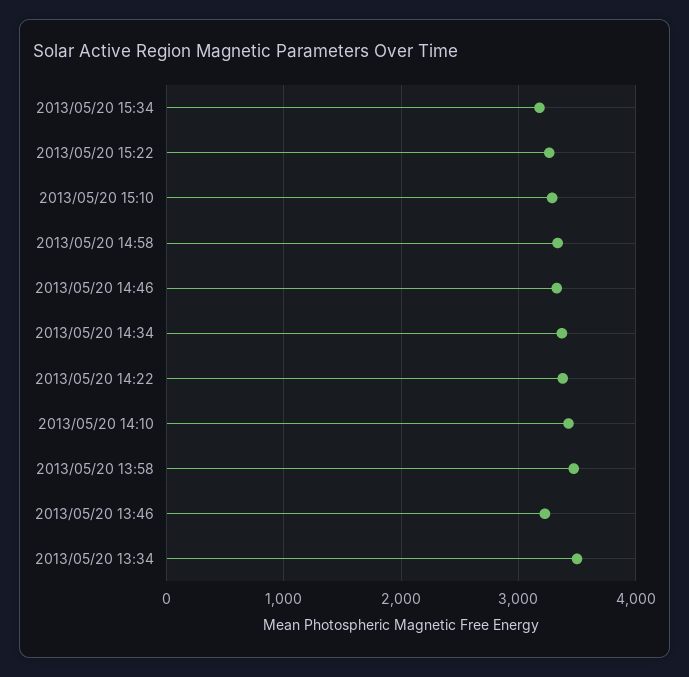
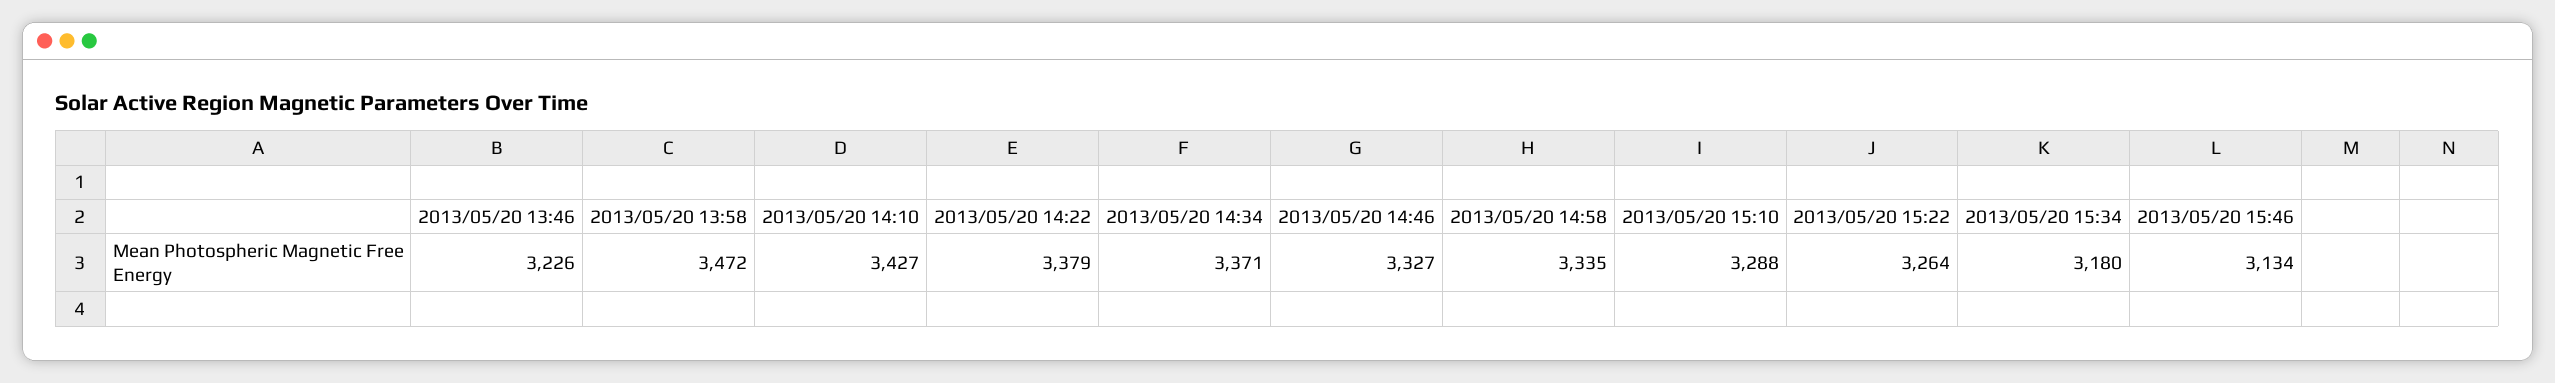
2013/05/20 13:34: 3500 -> none
2013/05/20 15:46: none -> 3134

